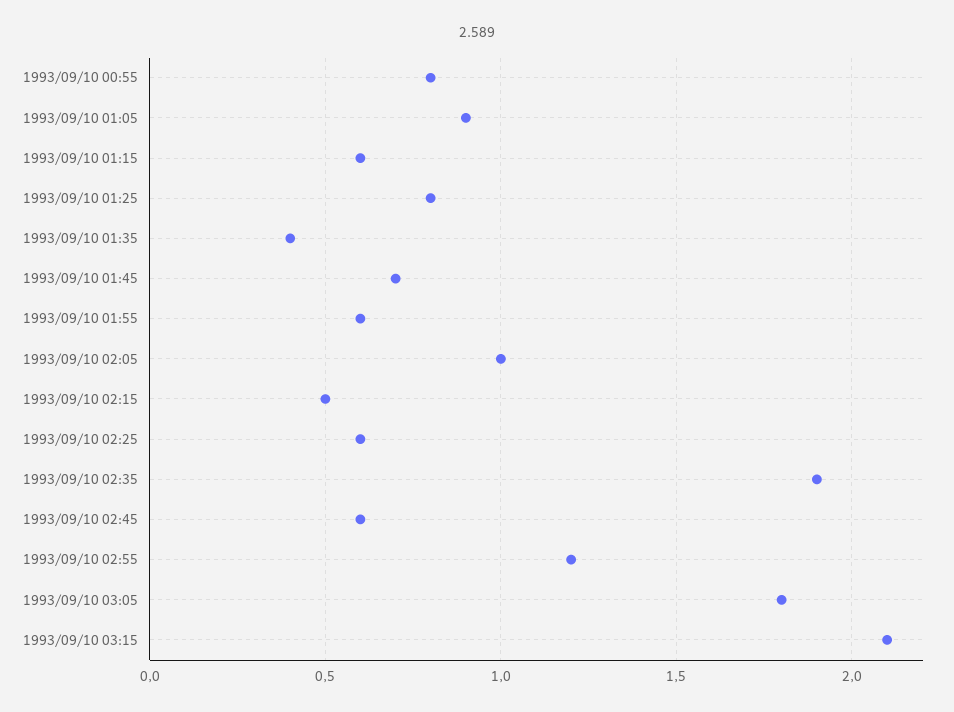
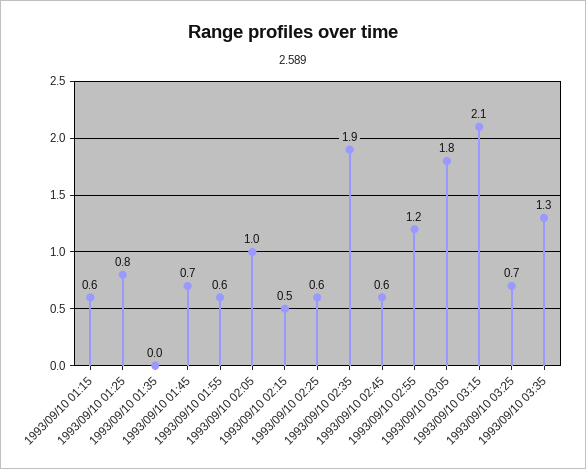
1993/09/10 00:55: 0.8 -> none
1993/09/10 01:05: 0.9 -> none
1993/09/10 01:35: 0.4 -> 0
1993/09/10 03:25: none -> 0.7
1993/09/10 03:35: none -> 1.3

